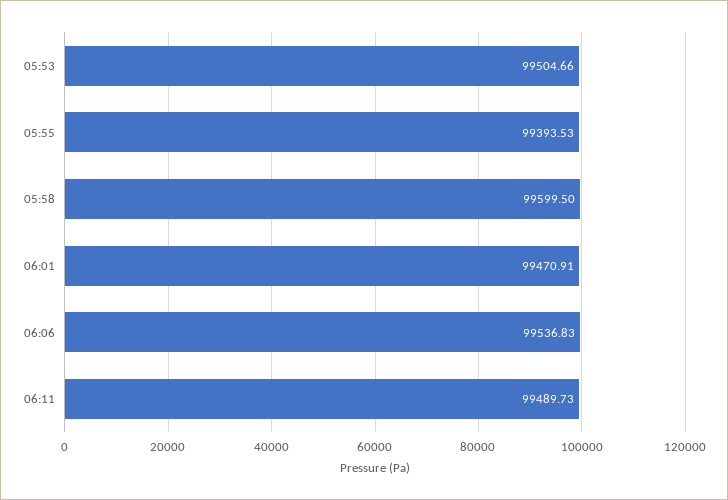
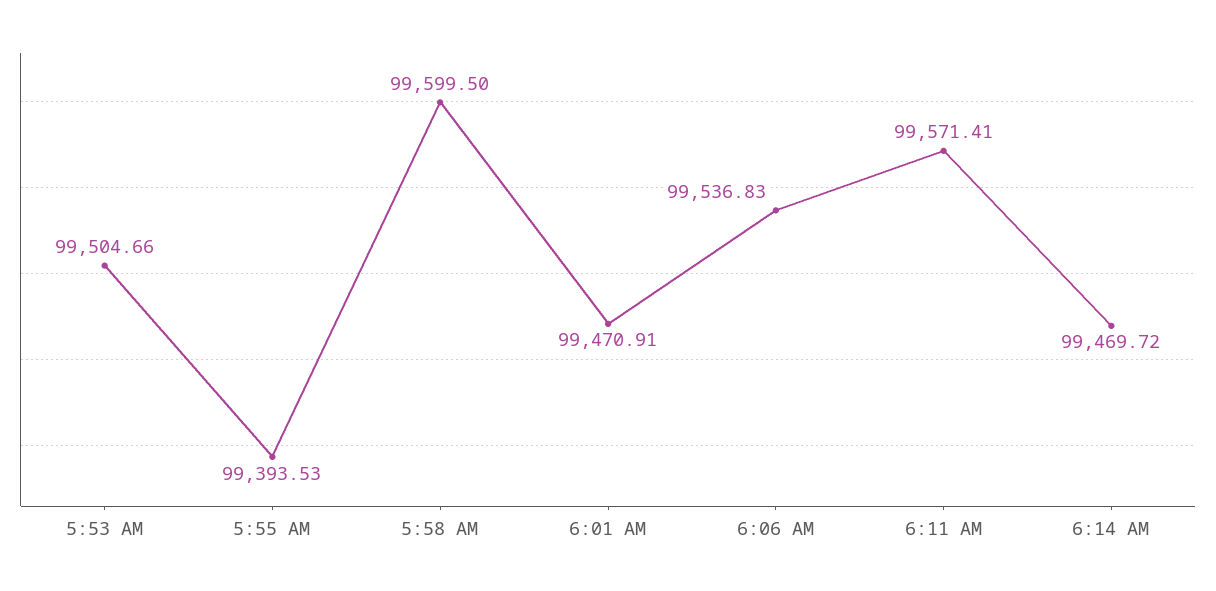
06:11: 99489.73 -> 99571.41
6:14 AM: none -> 99469.72

